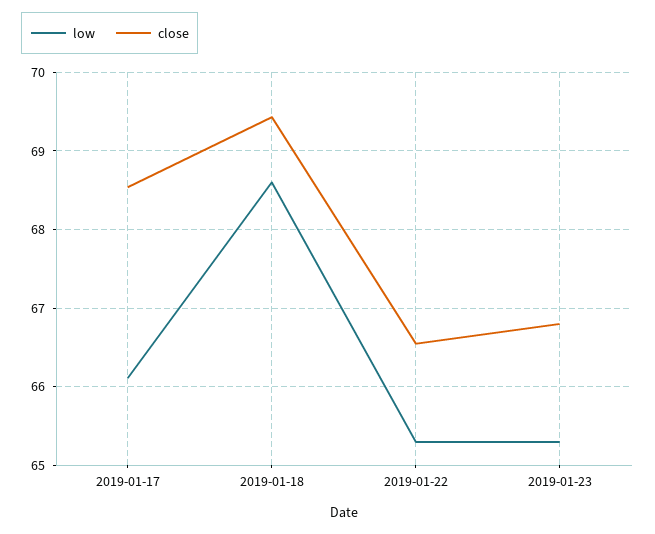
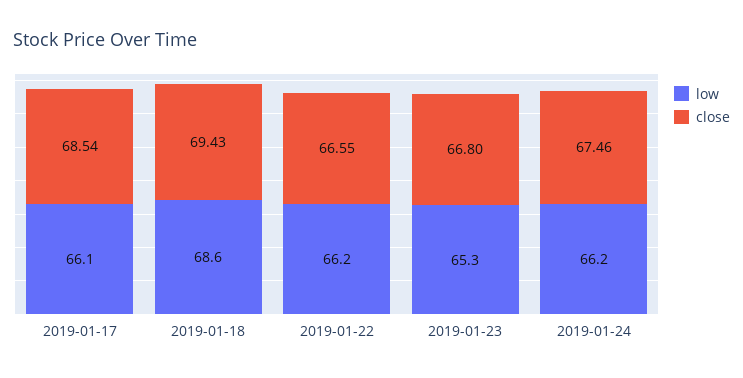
low, 2019-01-22: 65.3 -> 66.2
low, 2019-01-24: none -> 66.2
close, 2019-01-24: none -> 67.46

